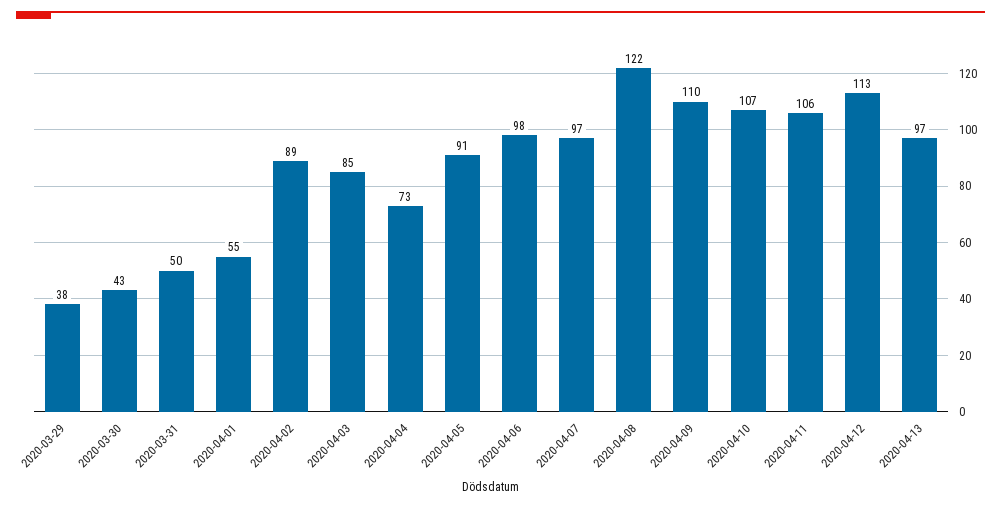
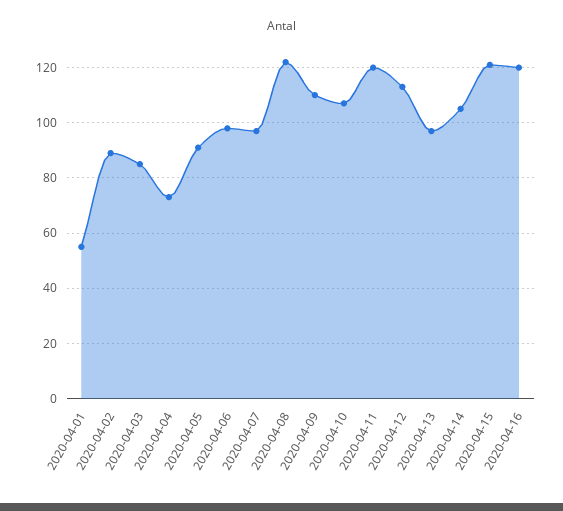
2020-03-29: 38 -> none
2020-03-30: 43 -> none
2020-03-31: 50 -> none
2020-04-11: 106 -> 120
2020-04-14: none -> 105
2020-04-15: none -> 120
2020-04-16: none -> 120

